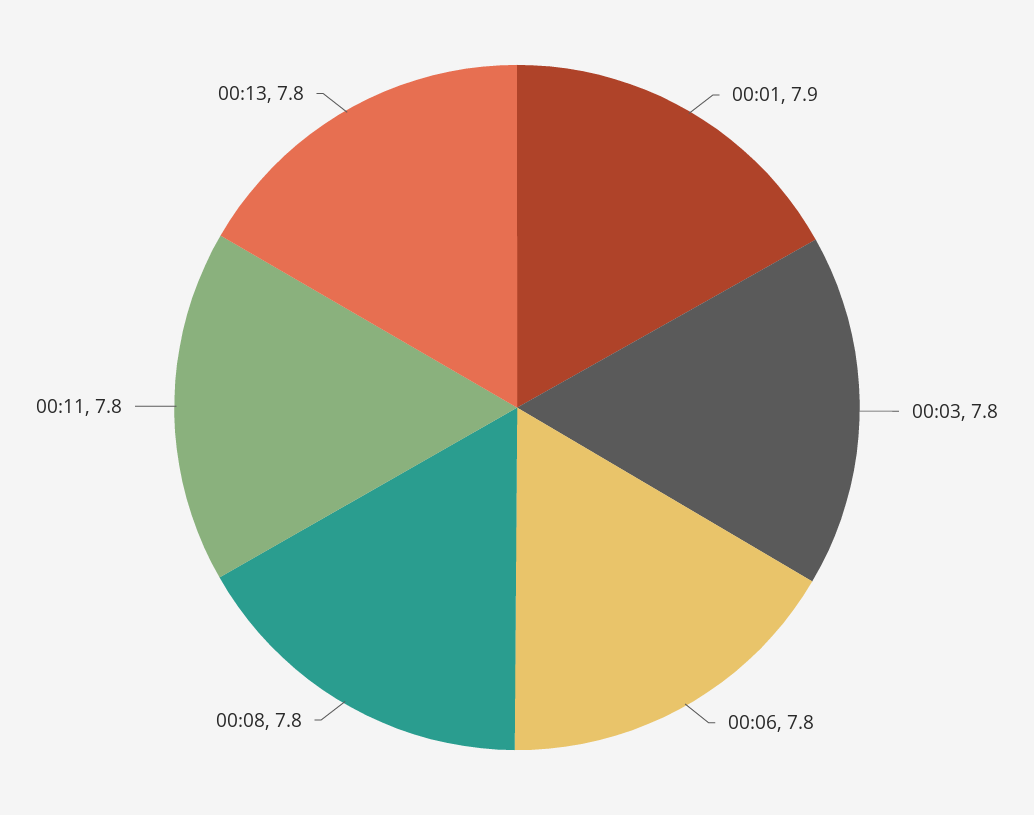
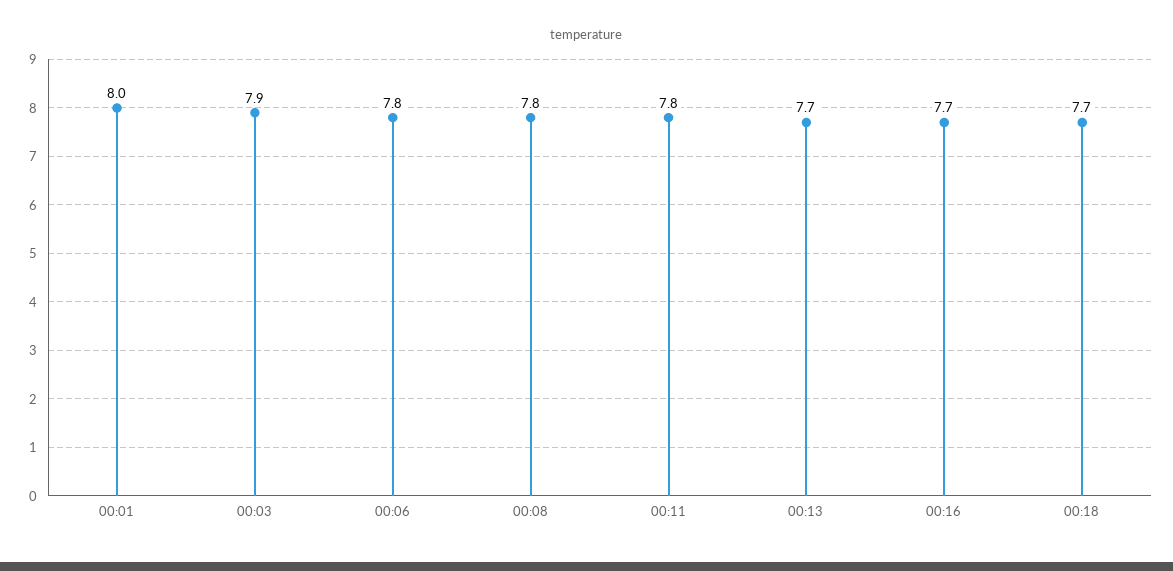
00:01: 7.9 -> 8
00:03: 7.8 -> 7.9
00:13: 7.8 -> 7.7
00:16: none -> 7.7
00:18: none -> 7.7

